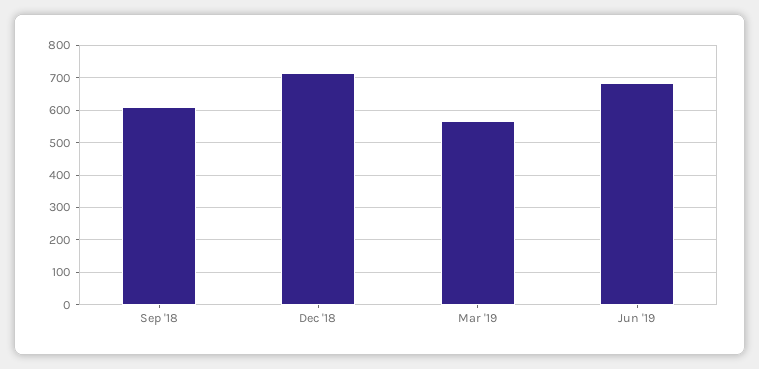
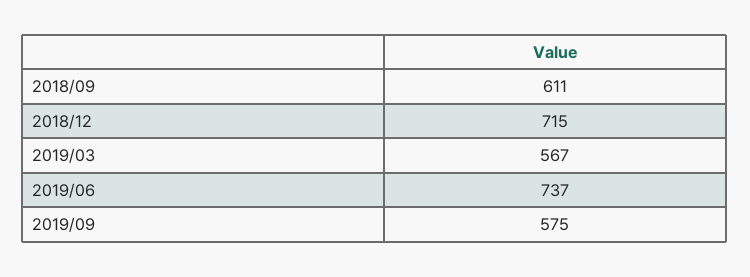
Jun '19: 680 -> 737
2019/09: none -> 575

